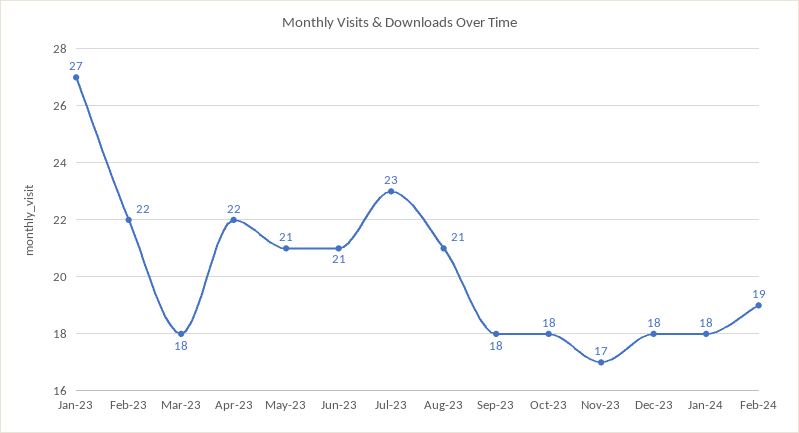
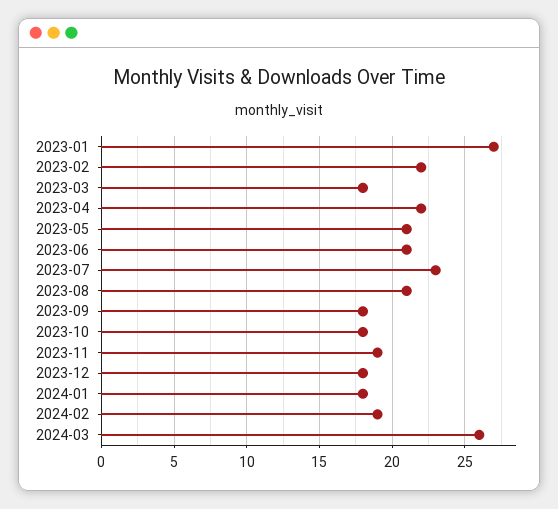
Nov-23: 17 -> 19
2024-03: none -> 26

